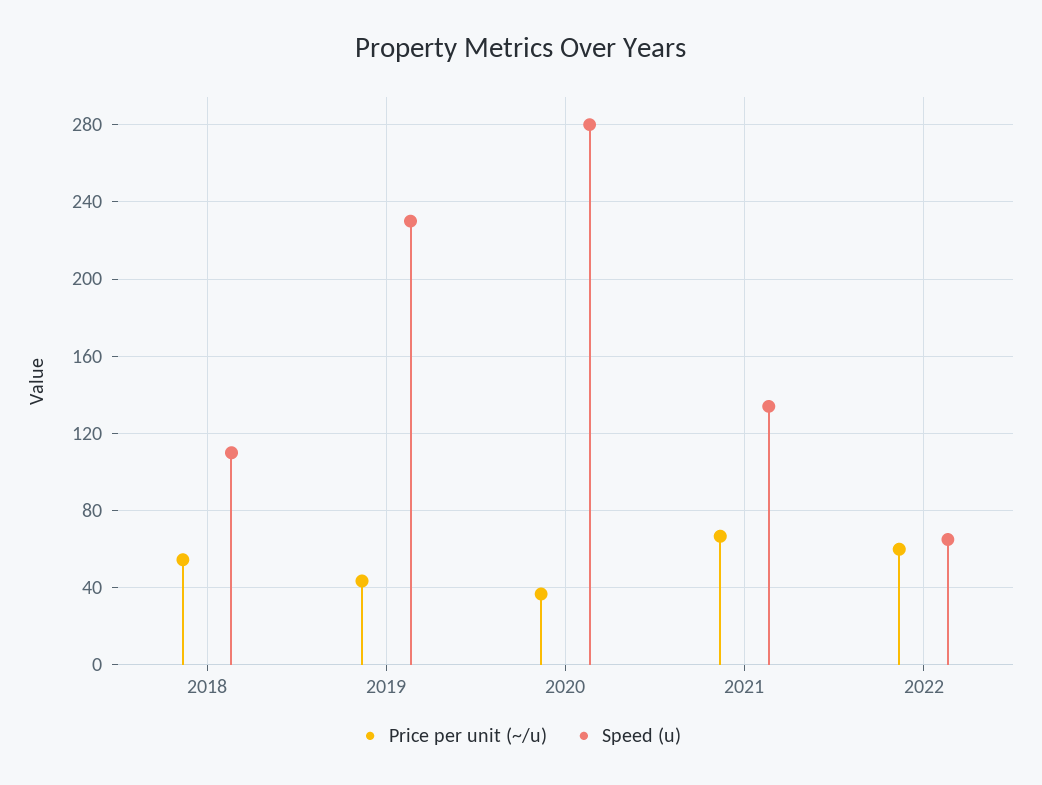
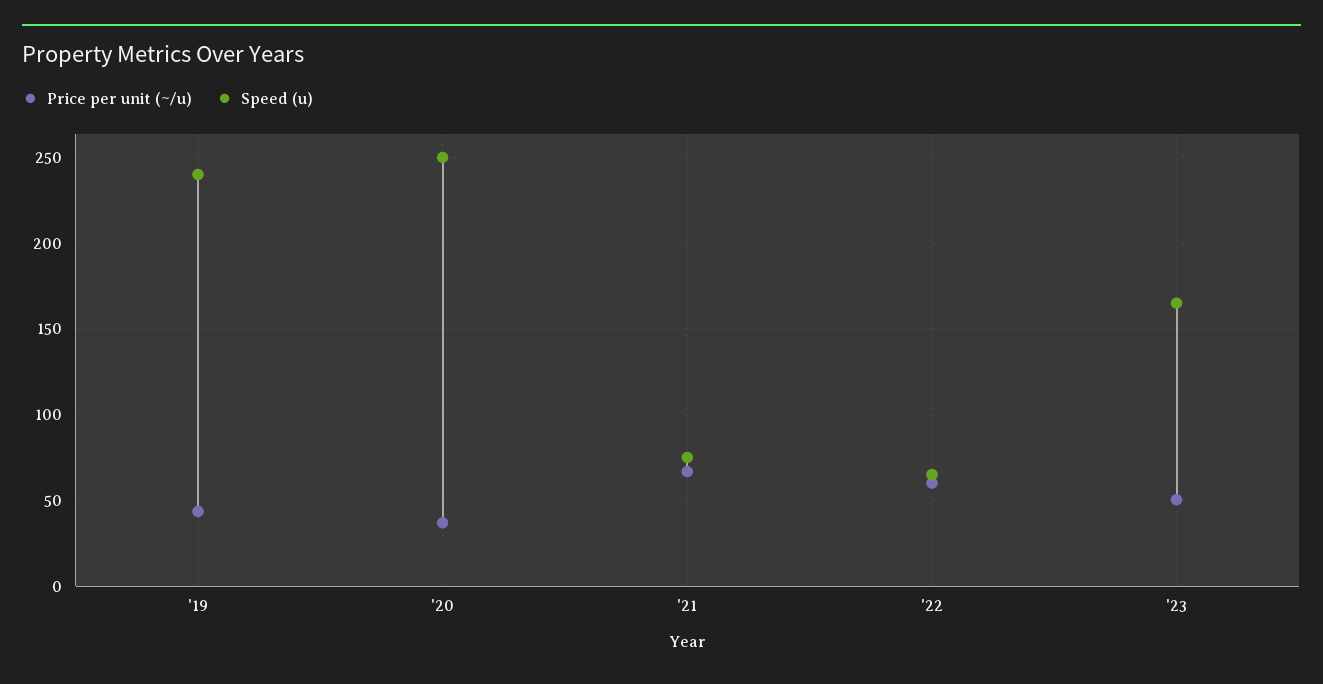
Price per unit (~/u), 2018: 55 -> none
Speed (u), 2018: 110 -> none
Speed (u), 2019: 230 -> 240
Speed (u), 2020: 280 -> 250
Speed (u), 2021: 135 -> 75
Price per unit (~/u), '23: none -> 50
Speed (u), '23: none -> 165

